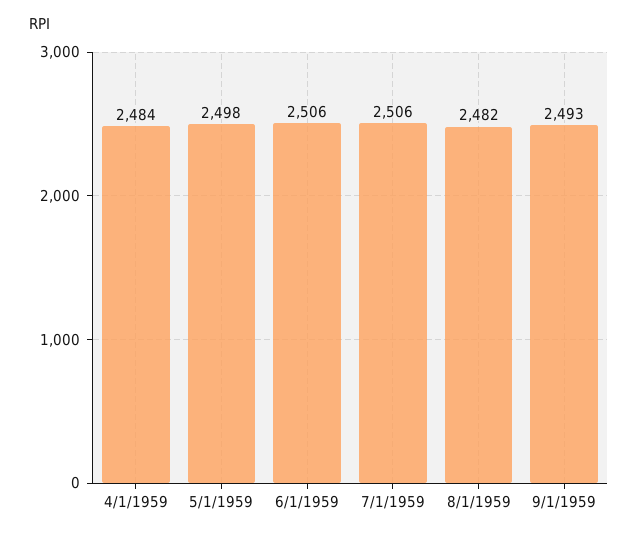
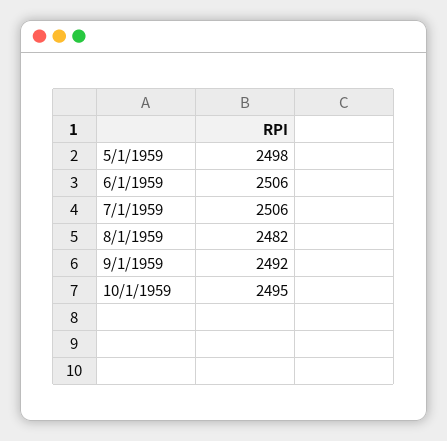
4/1/1959: 2484 -> none
9/1/1959: 2493 -> 2492
10/1/1959: none -> 2495

